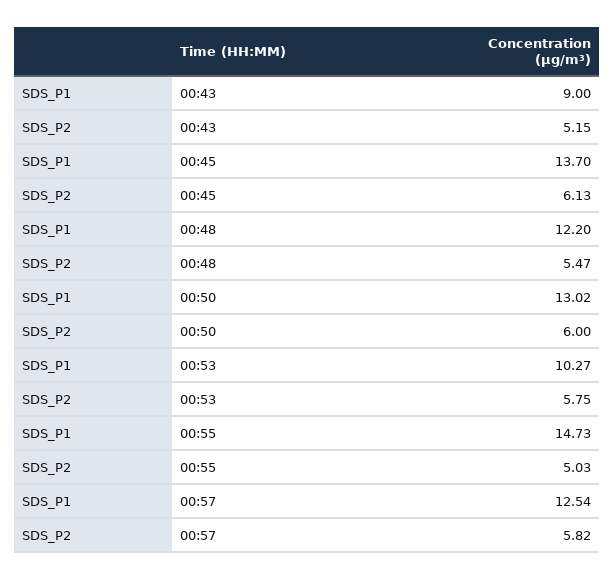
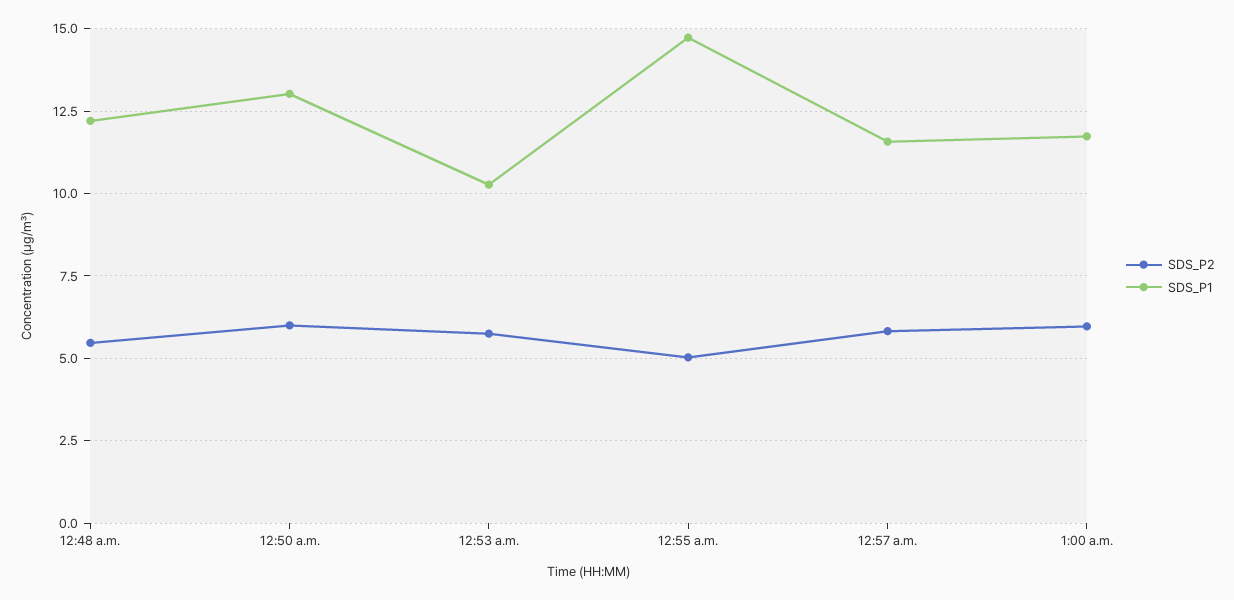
SDS_P1, 00:43: 9 -> none
SDS_P2, 00:43: 5.15 -> none
SDS_P1, 00:45: 13.7 -> none
SDS_P2, 00:45: 6.13 -> none
SDS_P1, 00:57: 12.54 -> 11.5
SDS_P2, 1:00 a.m.: none -> 6
SDS_P1, 1:00 a.m.: none -> 11.75

